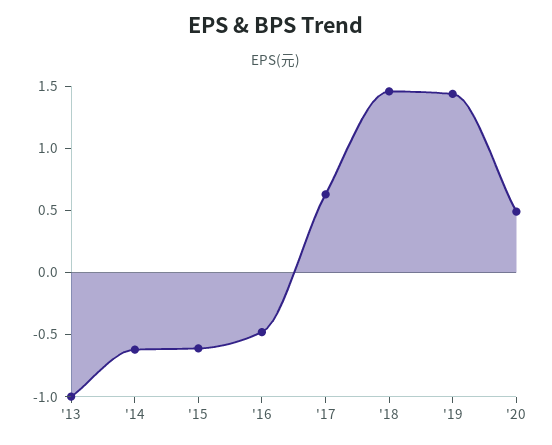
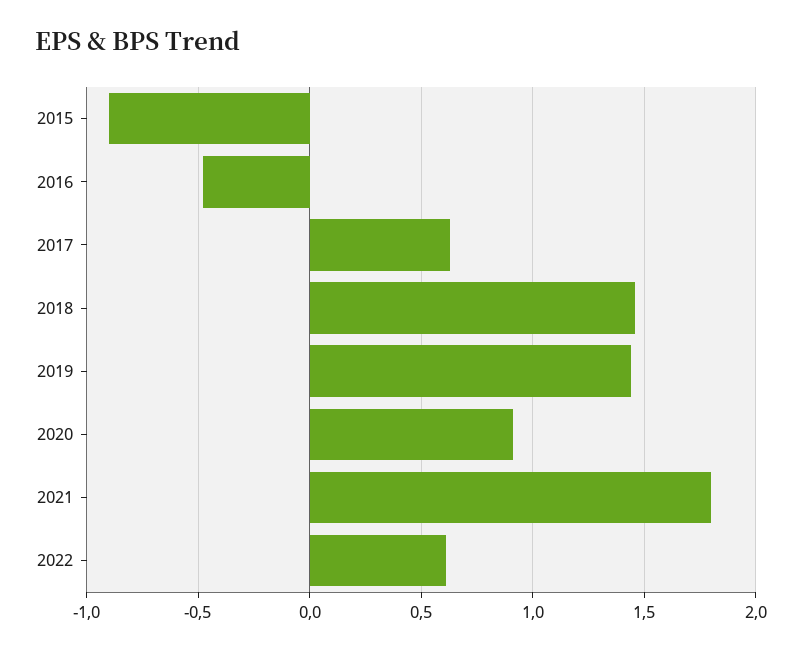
'13: -1 -> none
'14: -0.6 -> none
'15: -0.6 -> -0.9
'20: 0.5 -> 0.9
2021: none -> 1.8
2022: none -> 0.6

